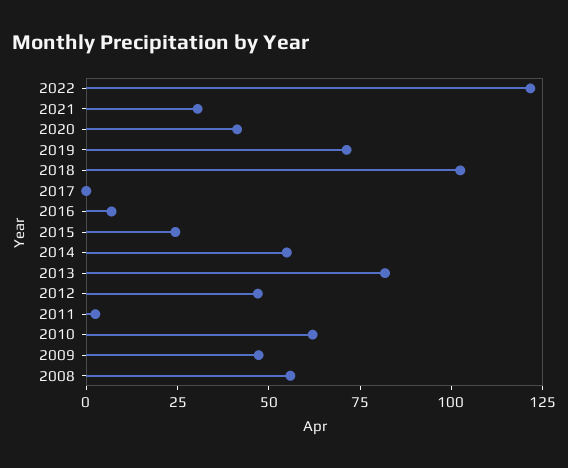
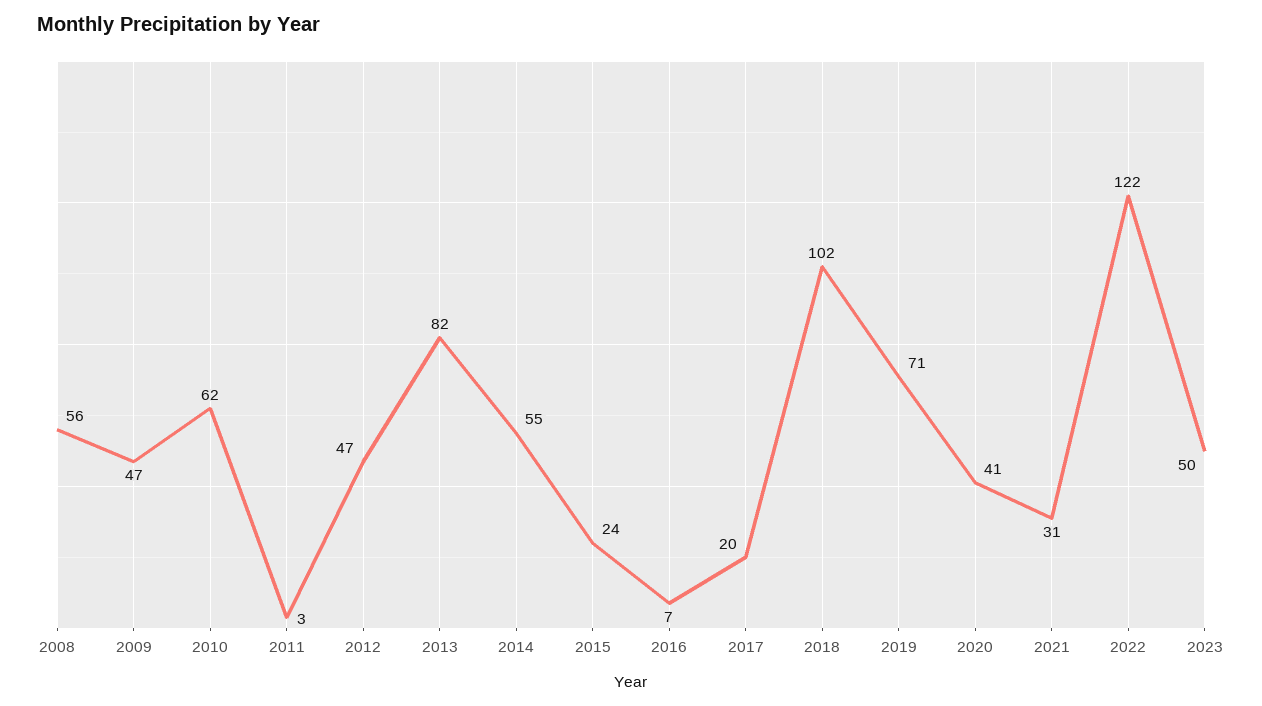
2017: 0 -> 20
2023: none -> 50

